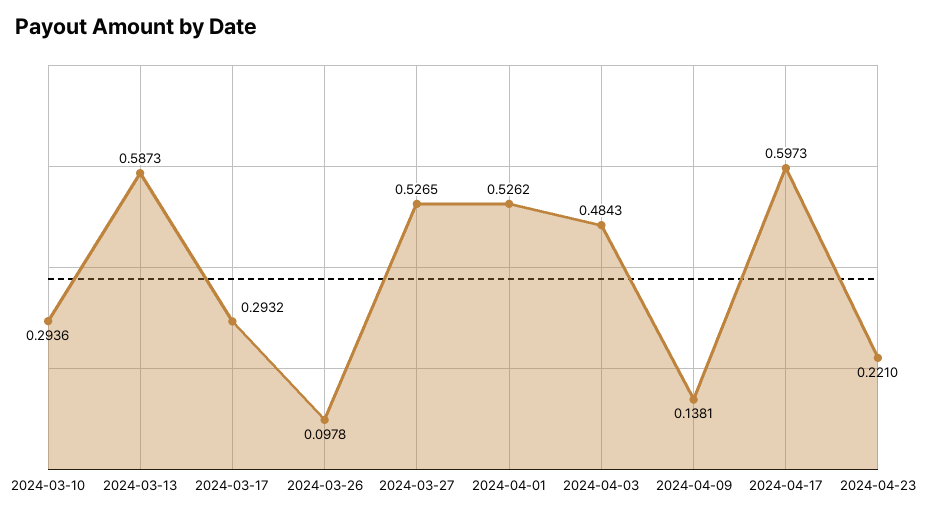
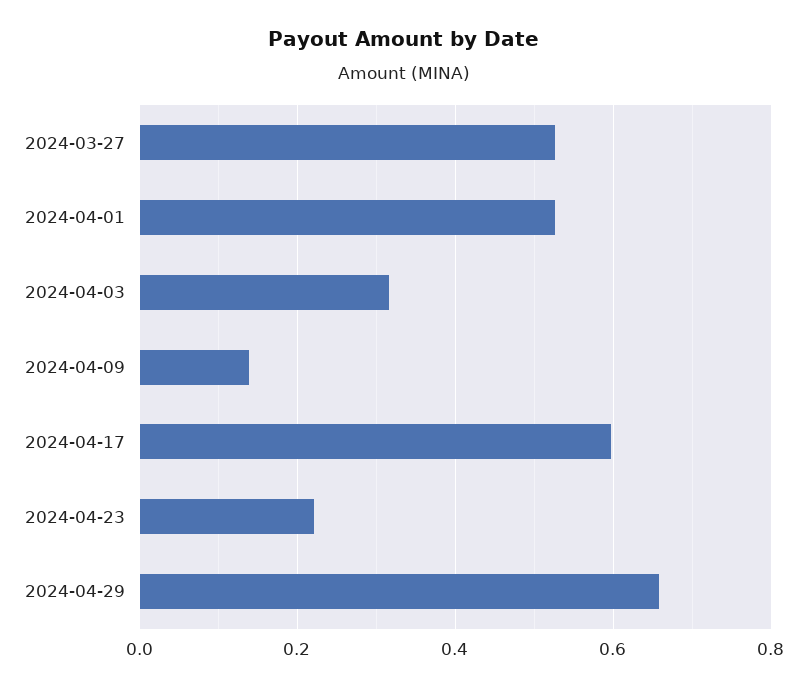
2024-03-10: 0.2936 -> none
2024-03-13: 0.5873 -> none
2024-03-17: 0.2932 -> none
2024-03-26: 0.0978 -> none
2024-04-03: 0.4843 -> 0.32
2024-04-29: none -> 0.66

